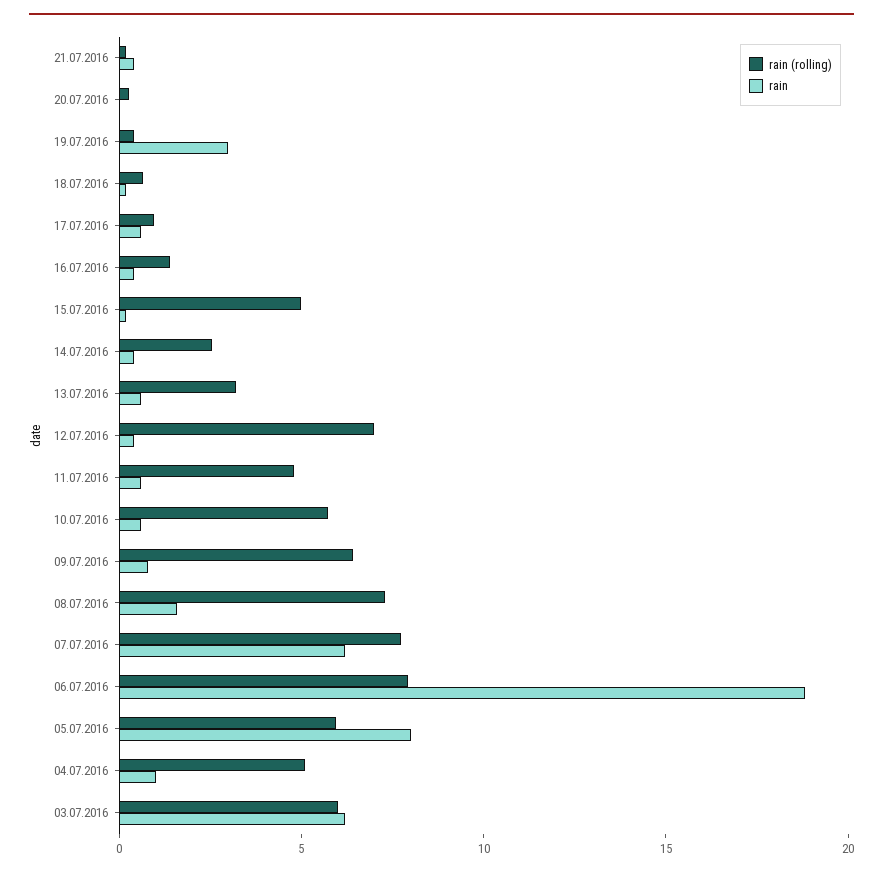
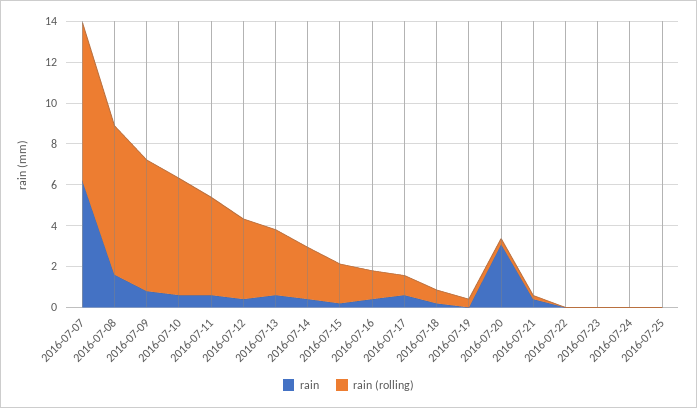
rain, 20.07.2016: 0 -> 3
rain, 19.07.2016: 3 -> 0
rain (rolling), 15.07.2016: 5 -> 2
rain (rolling), 12.07.2016: 7 -> 4
rain (rolling), 06.07.2016: 8 -> none
rain, 06.07.2016: 19 -> none
rain (rolling), 05.07.2016: 6 -> none
rain, 05.07.2016: 8 -> none
rain (rolling), 04.07.2016: 5 -> none
rain, 04.07.2016: 1 -> none
rain (rolling), 03.07.2016: 6 -> none
rain, 03.07.2016: 6 -> none
rain, 2016-07-22: none -> 0
rain (rolling), 2016-07-22: none -> 0
rain, 2016-07-23: none -> 0
rain (rolling), 2016-07-23: none -> 0
rain, 2016-07-24: none -> 0
rain (rolling), 2016-07-24: none -> 0
rain, 2016-07-25: none -> 0
rain (rolling), 2016-07-25: none -> 0

